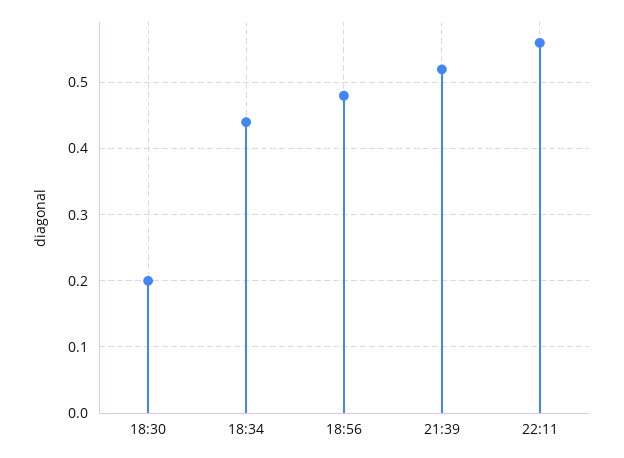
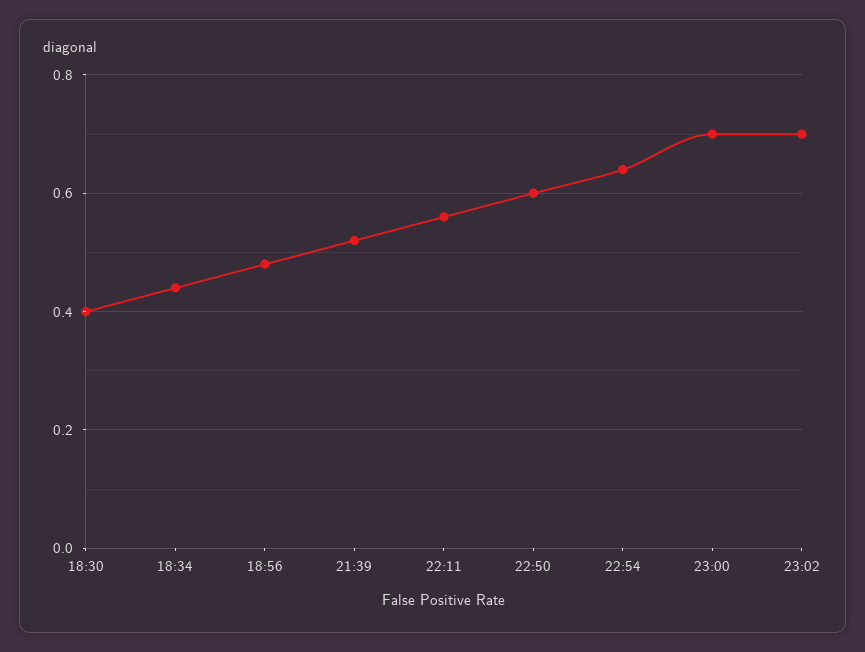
18:30: 0.2 -> 0.4
22:50: none -> 0.6
22:54: none -> 0.65
23:00: none -> 0.7
23:02: none -> 0.7

